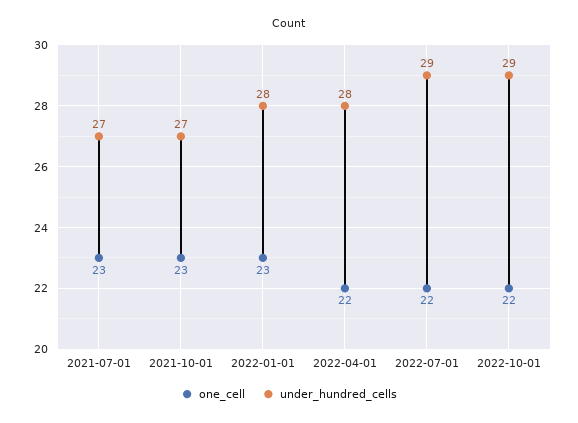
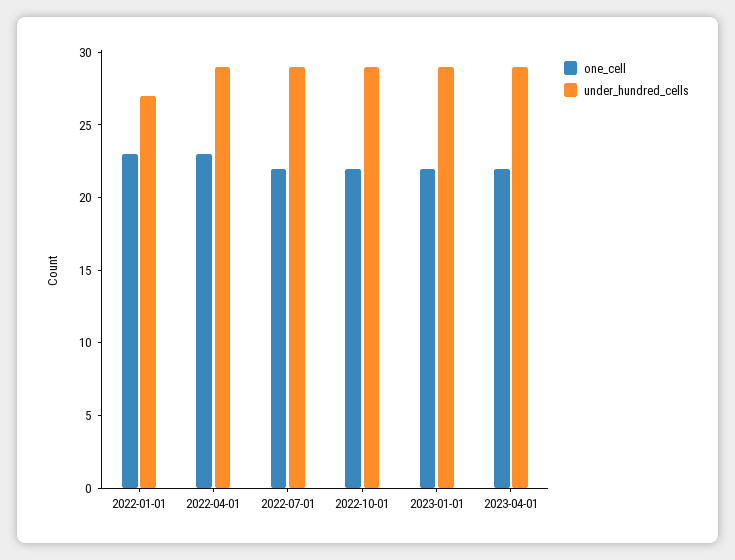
one_cell, 2021-07-01: 23 -> none
under_hundred_cells, 2021-07-01: 27 -> none
one_cell, 2021-10-01: 23 -> none
under_hundred_cells, 2021-10-01: 27 -> none
under_hundred_cells, 2022-01-01: 28 -> 27
one_cell, 2022-04-01: 22 -> 23
under_hundred_cells, 2022-04-01: 28 -> 29
one_cell, 2023-01-01: none -> 22
under_hundred_cells, 2023-01-01: none -> 29
one_cell, 2023-04-01: none -> 22
under_hundred_cells, 2023-04-01: none -> 29

